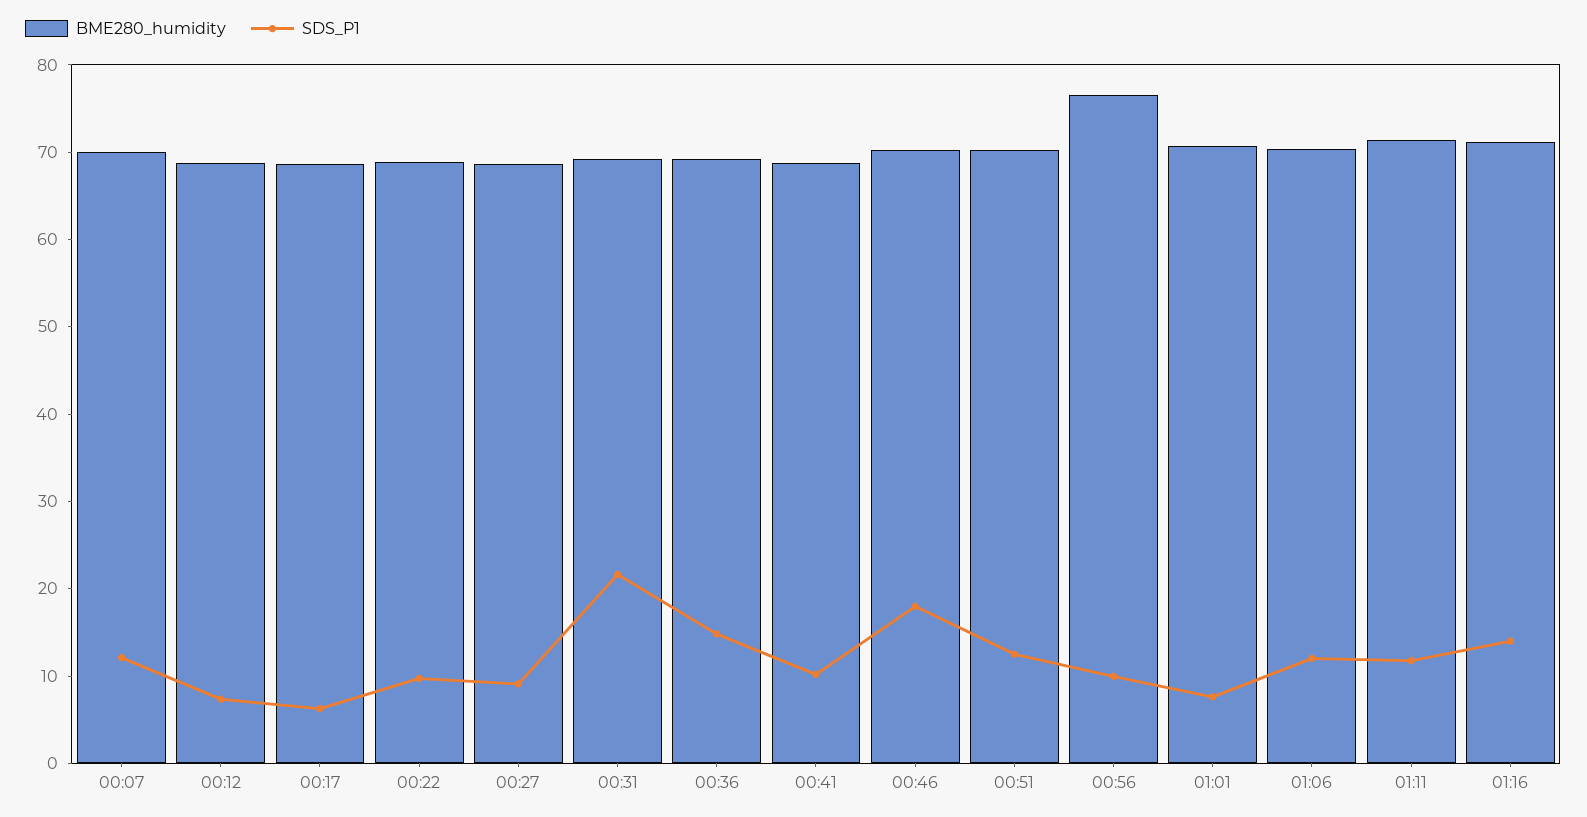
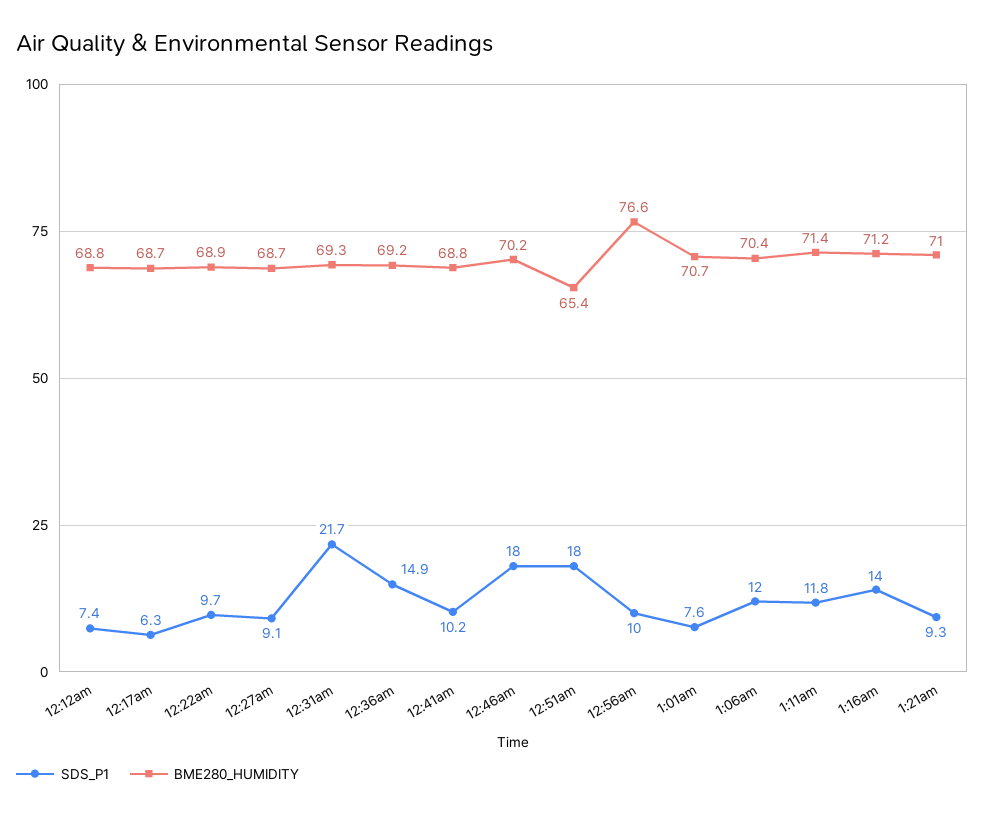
BME280_humidity, 00:07: 70 -> none
SDS_P1, 00:07: 12 -> none
BME280_humidity, 00:51: 70 -> 65.4
SDS_P1, 00:51: 12 -> 18
SDS_P1, 1:21am: none -> 9.3
BME280_humidity, 1:21am: none -> 71

